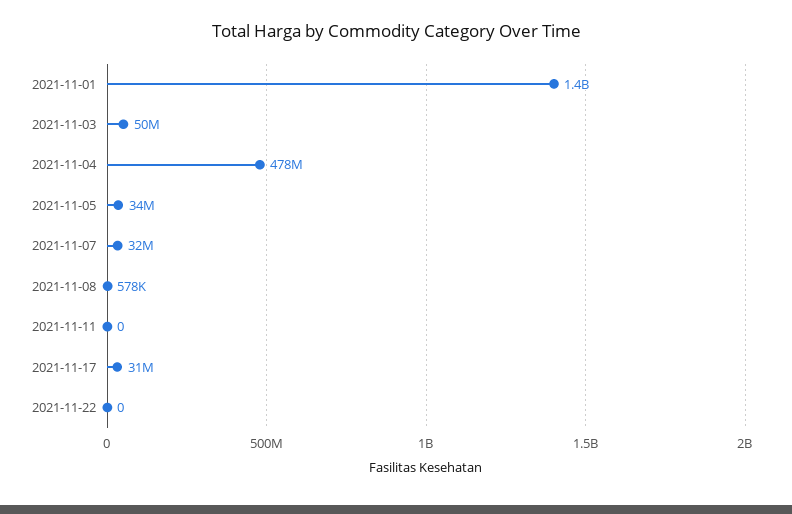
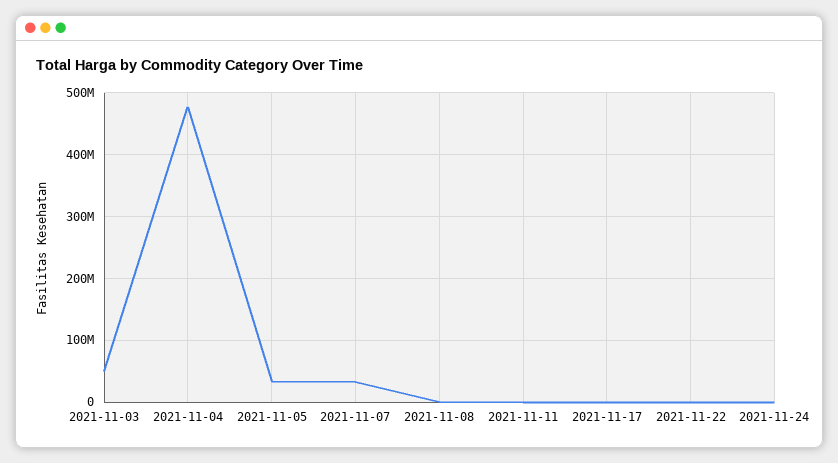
2021-11-01: 1400000000 -> none
2021-11-17: 31000000 -> 0
2021-11-24: none -> 0

